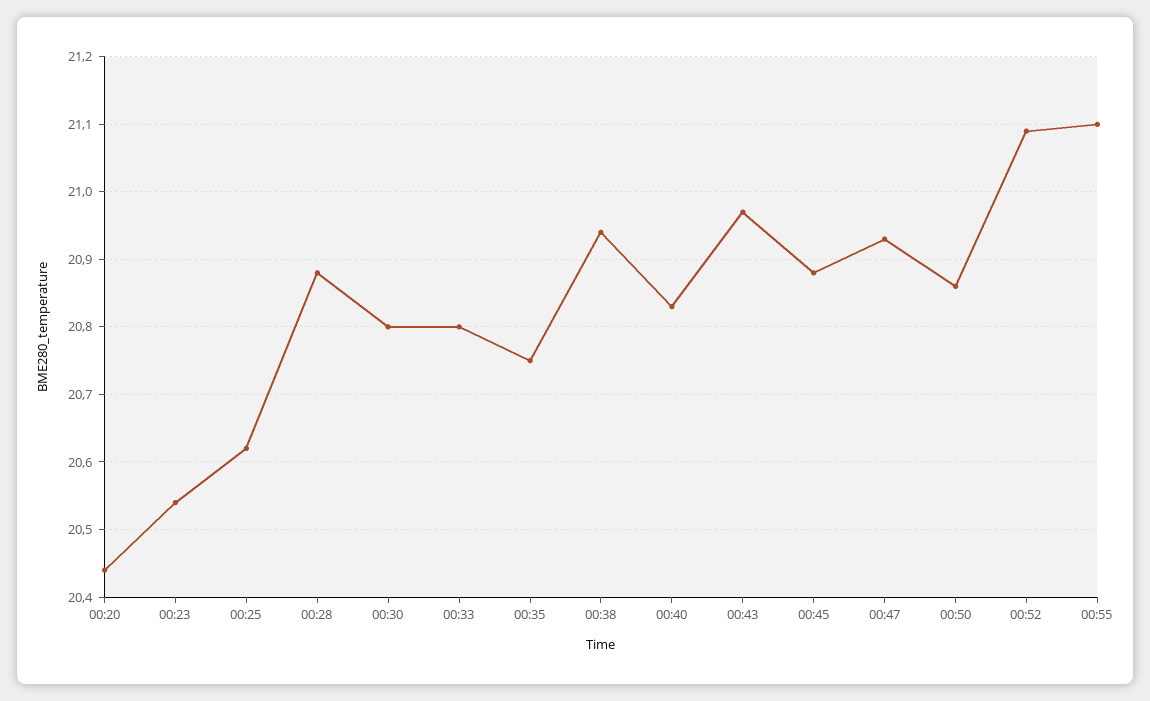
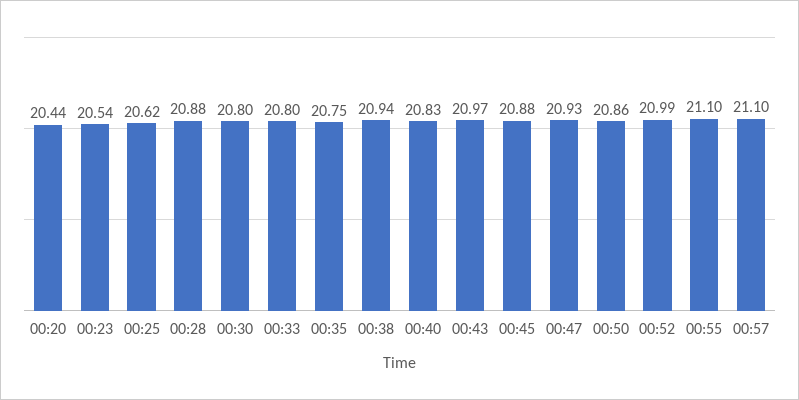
00:52: 21.09 -> 20.99
00:57: none -> 21.1

